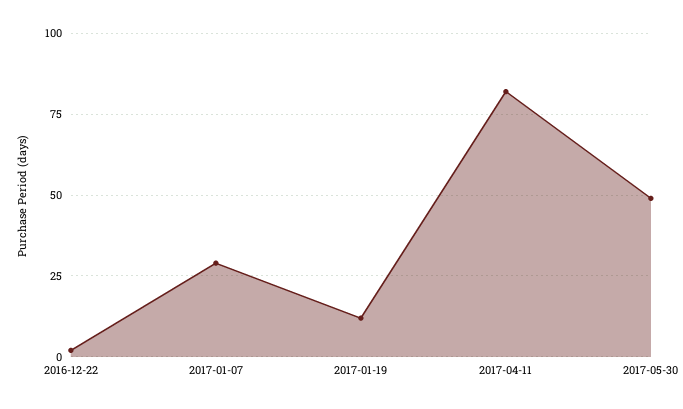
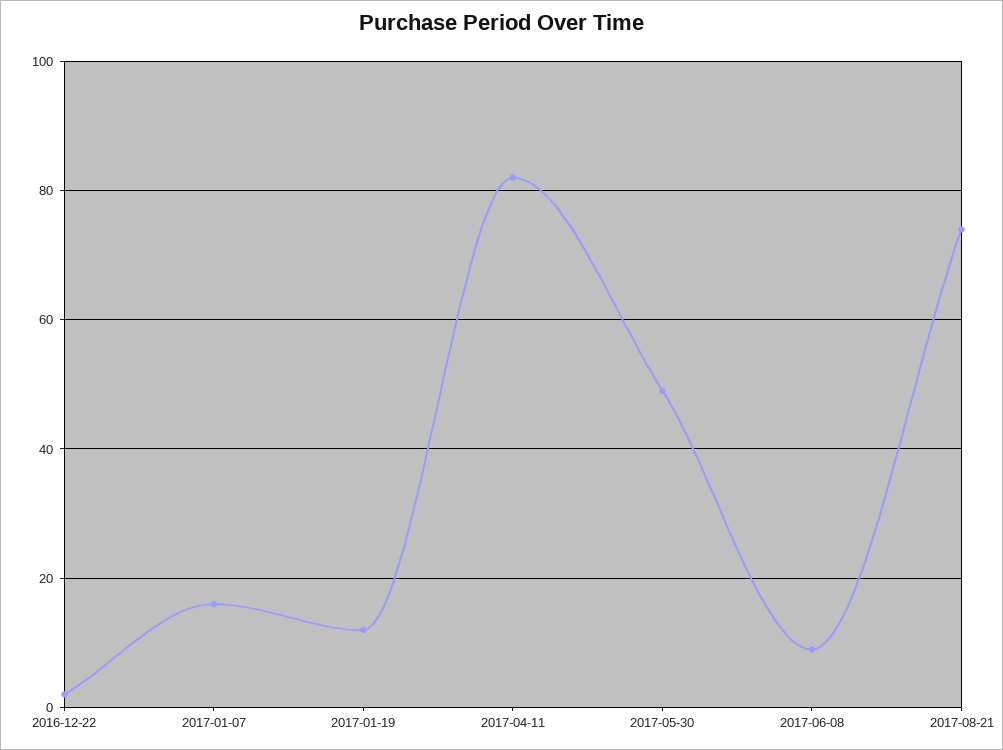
2017-01-07: 30 -> 15
2017-06-08: none -> 10
2017-08-21: none -> 75

